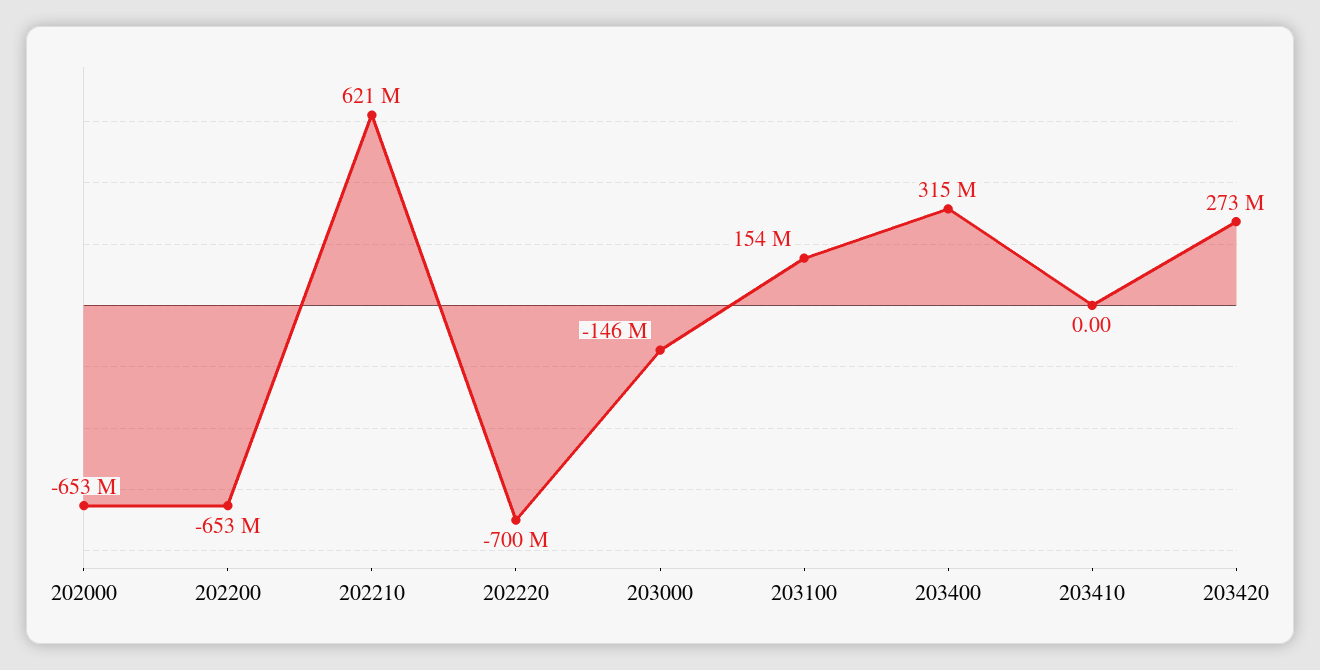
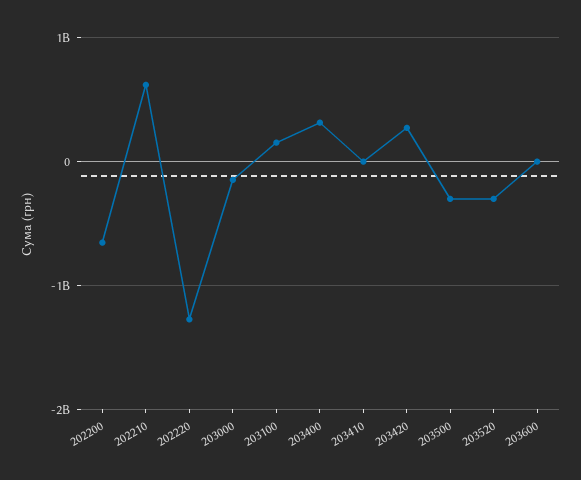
202000: -653000000 -> none
202220: -700000000 -> -1300000000
203500: none -> -300000000
203520: none -> -300000000
203600: none -> 0

